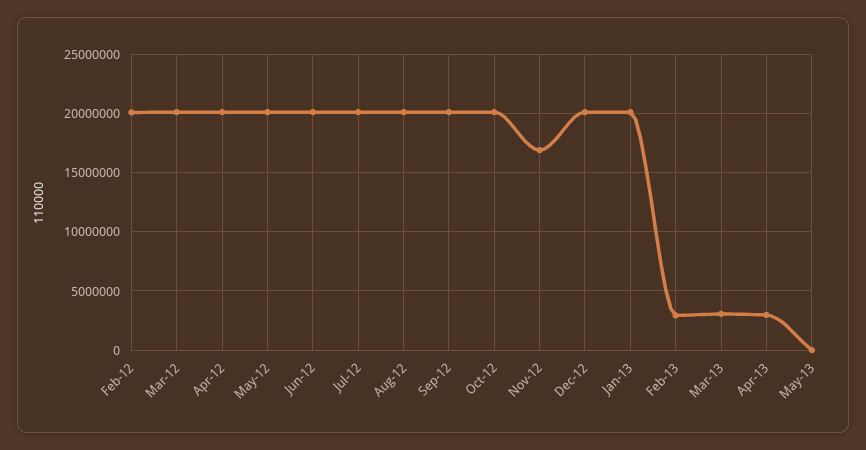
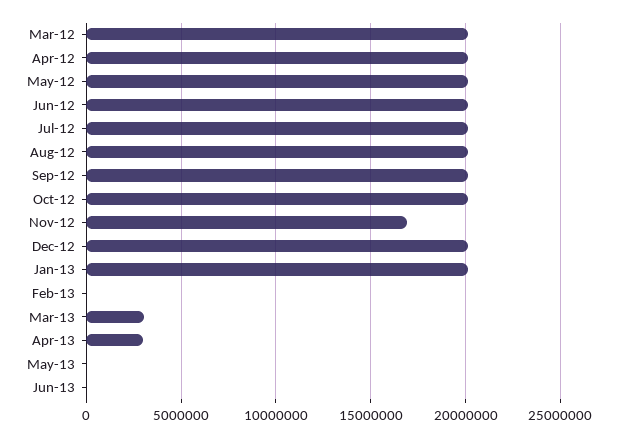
Feb-12: 20000000 -> none
Feb-13: 3000000 -> 0
Jun-13: none -> 0

